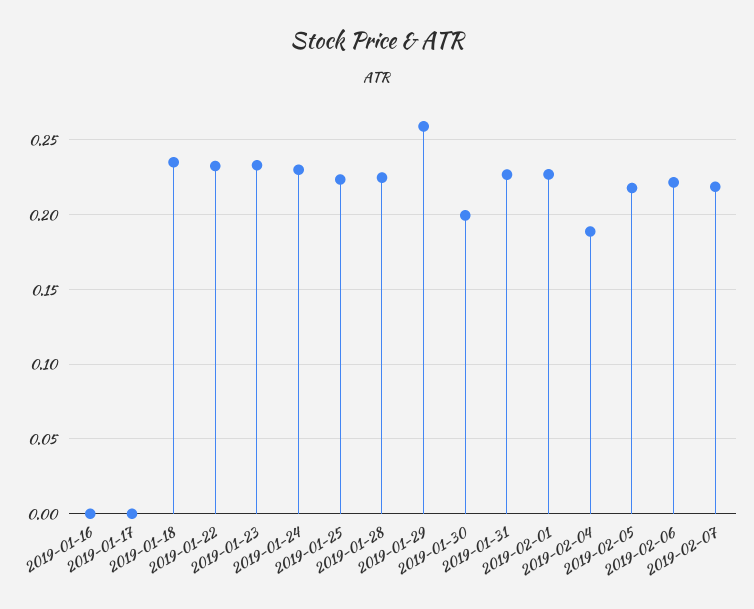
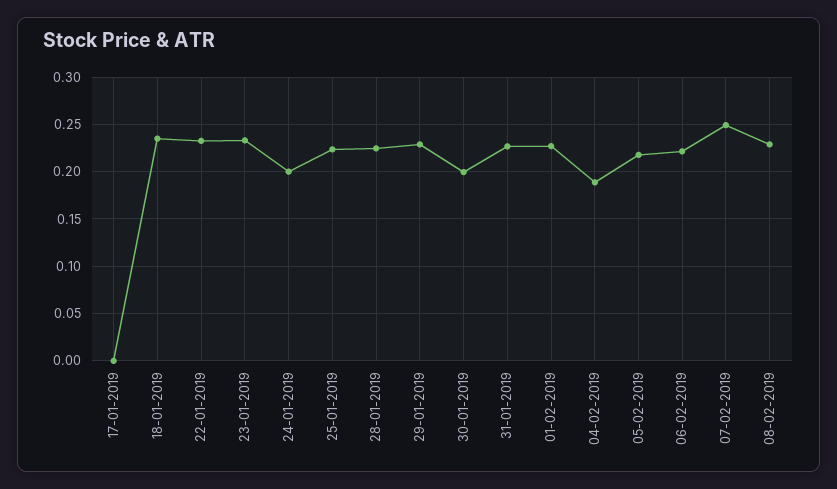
2019-01-16: 0 -> none
2019-01-24: 0.23 -> 0.2
2019-01-29: 0.26 -> 0.23
2019-02-07: 0.22 -> 0.25
08-02-2019: none -> 0.23

